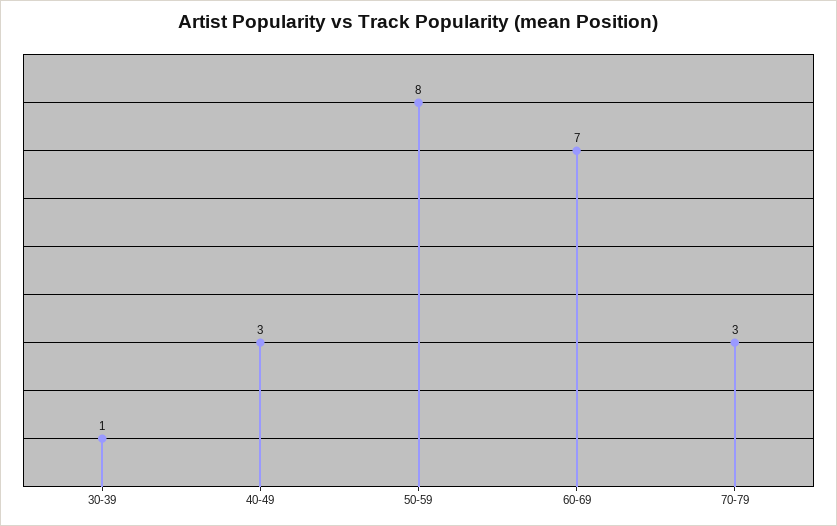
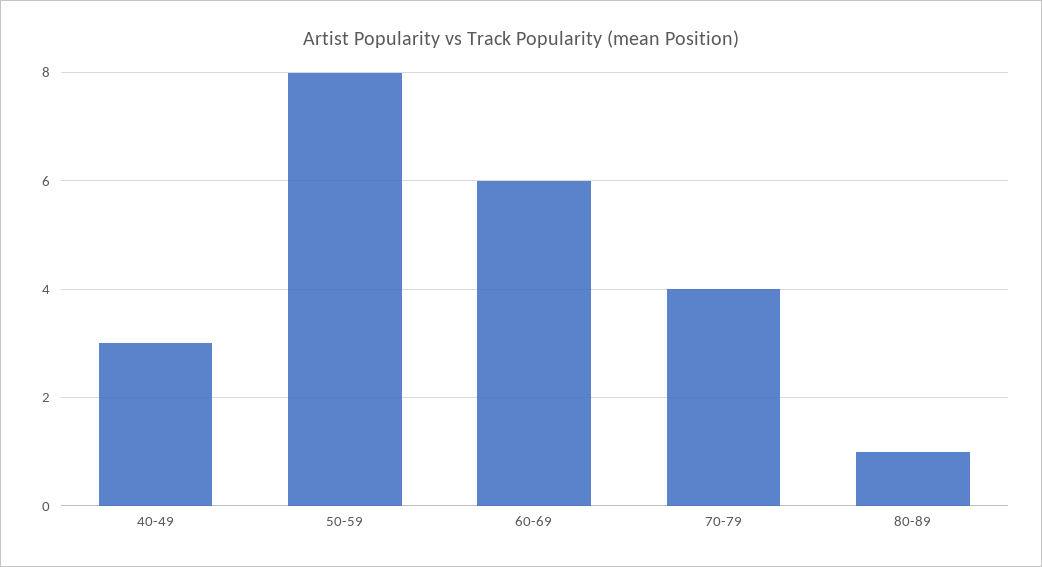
30-39: 1 -> none
60-69: 7 -> 6
70-79: 3 -> 4
80-89: none -> 1

